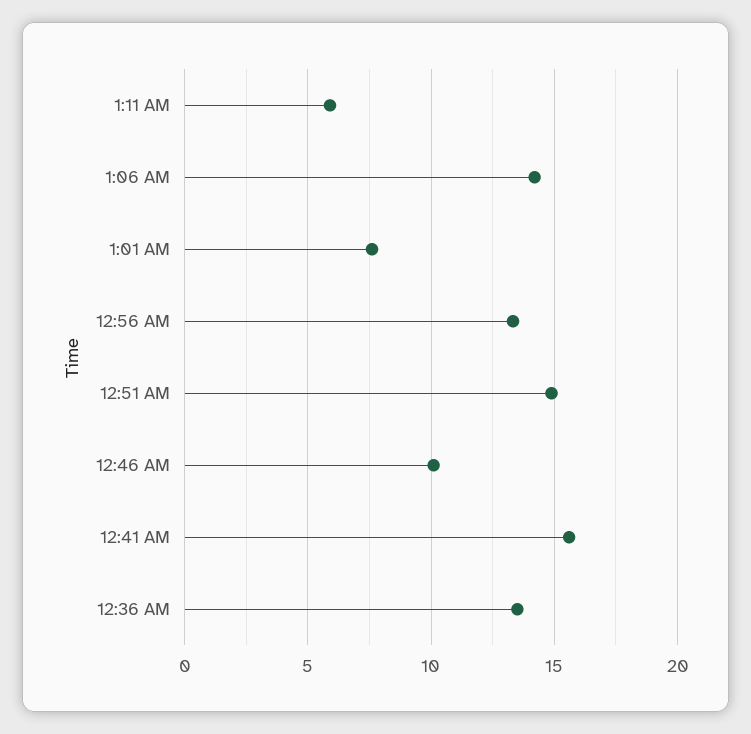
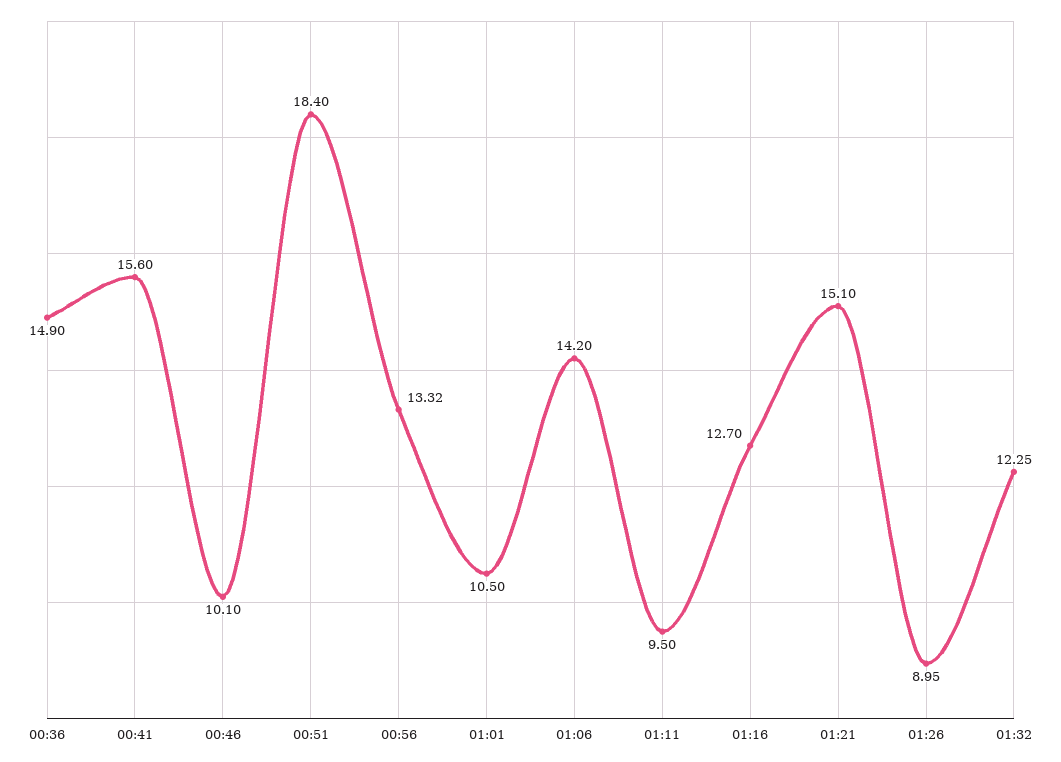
1:11 AM: 6 -> 9.5
1:01 AM: 7.5 -> 10.5
12:51 AM: 15 -> 18.4
12:36 AM: 13.5 -> 14.9
01:16: none -> 12.7
01:21: none -> 15.1
01:26: none -> 8.95
01:32: none -> 12.25

